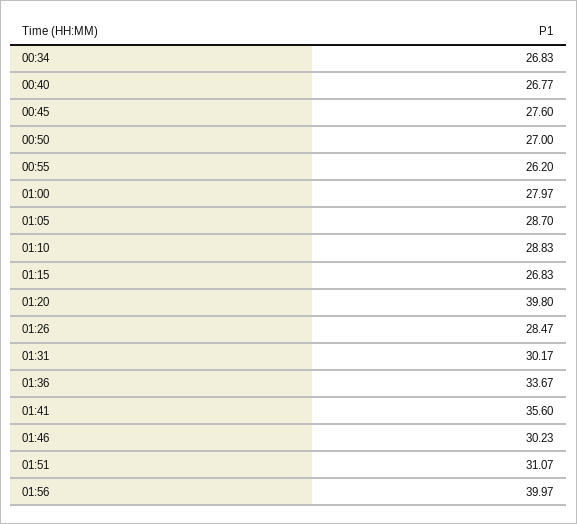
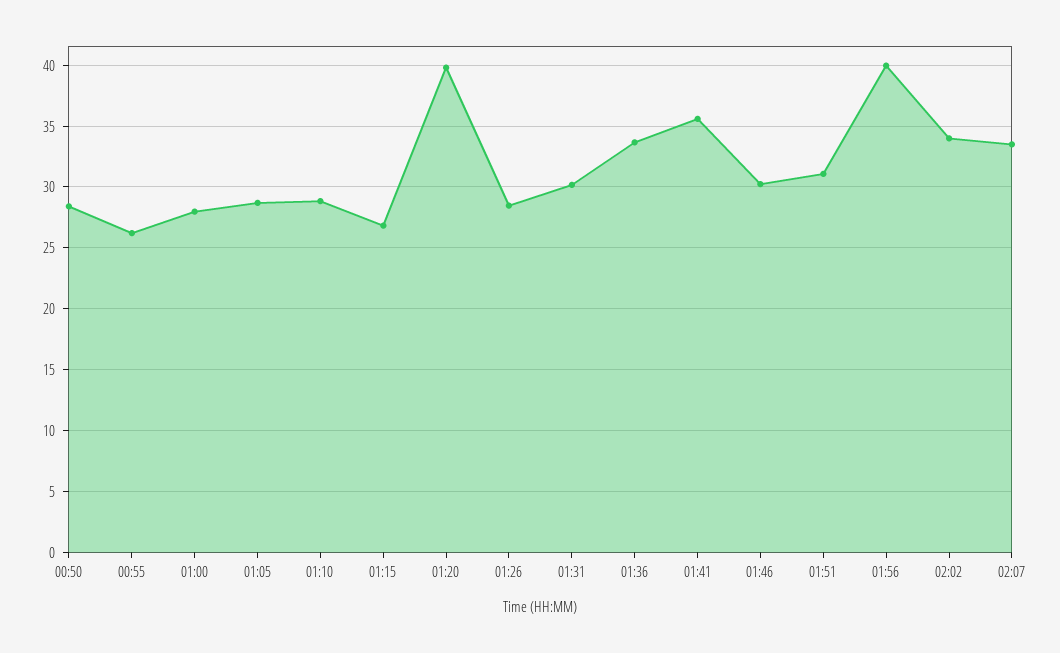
00:34: 26.83 -> none
00:40: 26.77 -> none
00:45: 27.6 -> none
00:50: 27 -> 28.5
02:02: none -> 34
02:07: none -> 33.5

